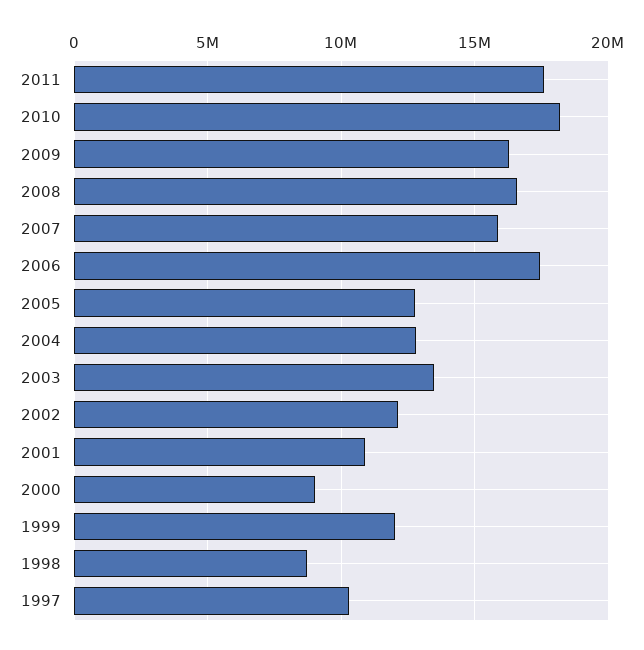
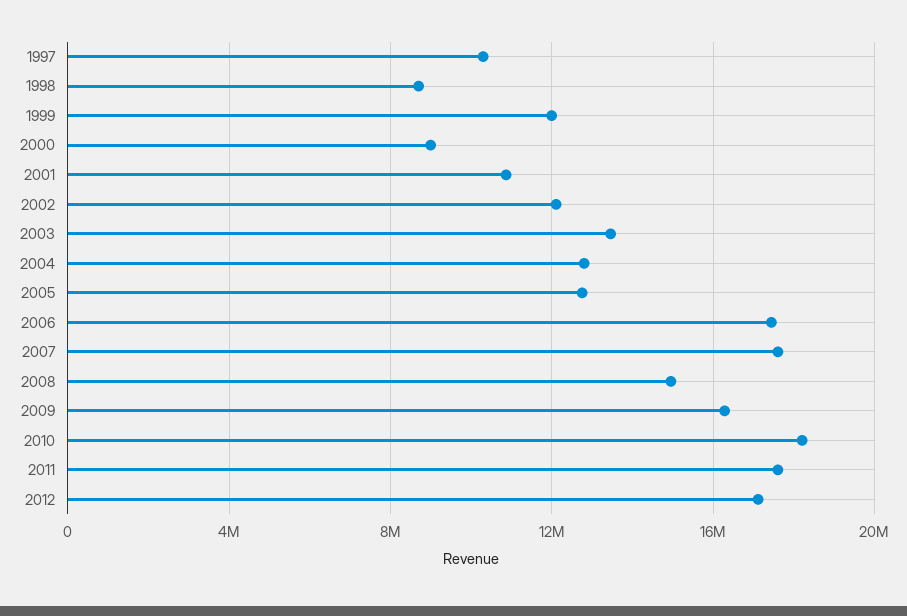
2008: 16500000 -> 15000000
2007: 16000000 -> 17500000
2012: none -> 17000000

